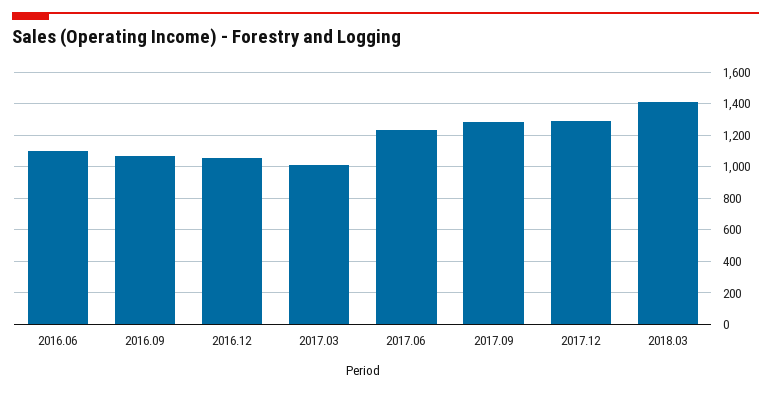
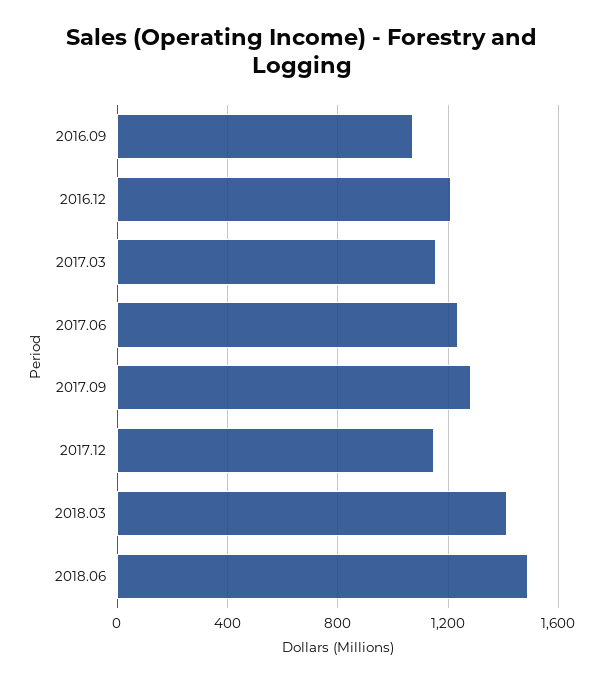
2016.06: 1100 -> none
2016.12: 1050 -> 1200
2017.03: 1000 -> 1150
2017.12: 1300 -> 1150
2018.06: none -> 1500

